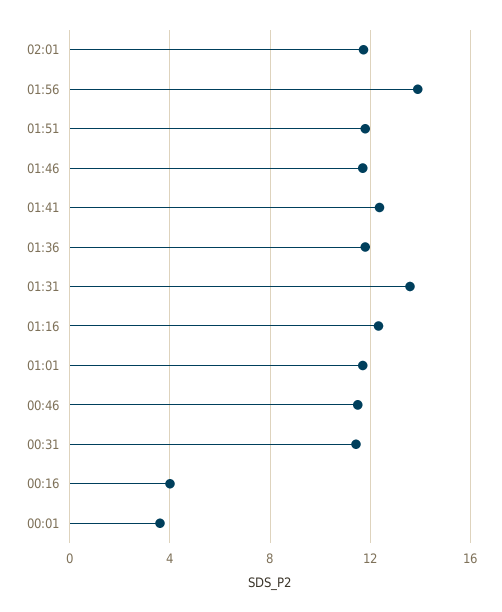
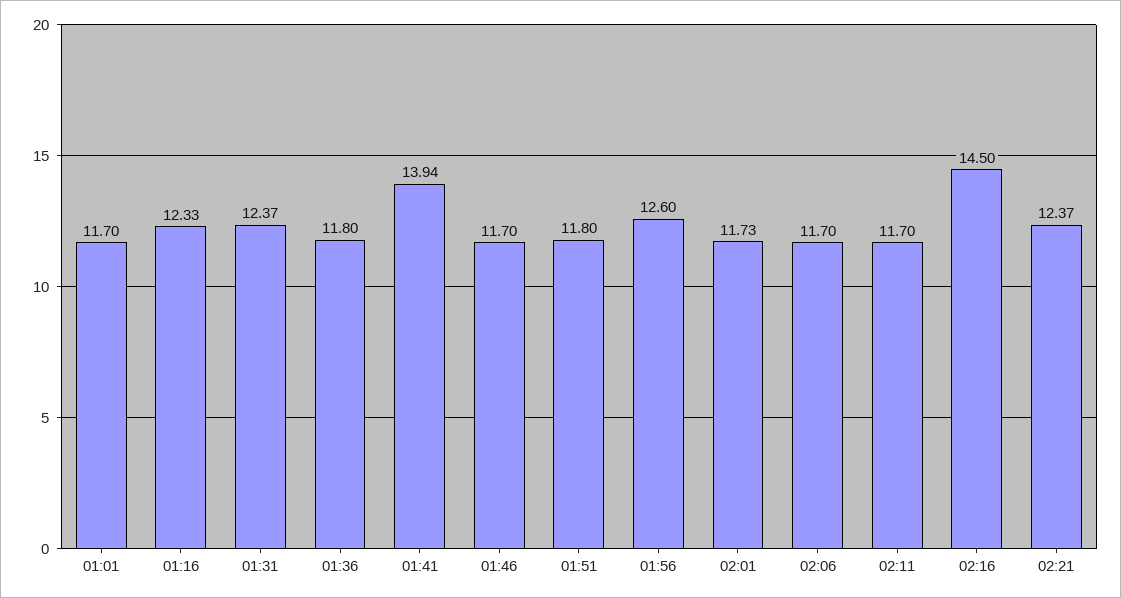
01:56: 14 -> 12.6
01:41: 12.5 -> 13.94
01:31: 13.5 -> 12.37
00:46: 11.5 -> none
00:31: 11.5 -> none
00:16: 4 -> none
00:01: 3.5 -> none
02:06: none -> 11.7
02:11: none -> 11.7
02:16: none -> 14.5
02:21: none -> 12.37

